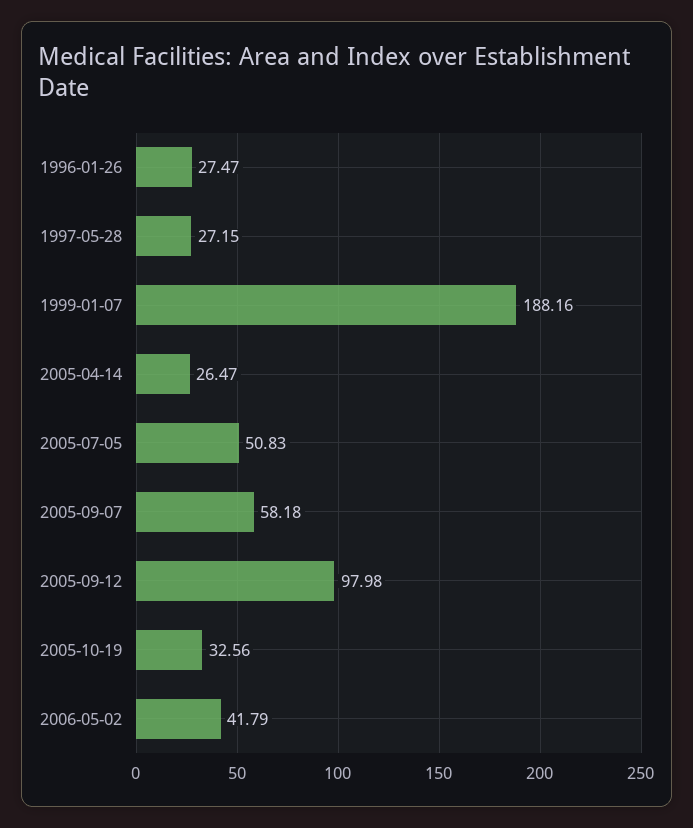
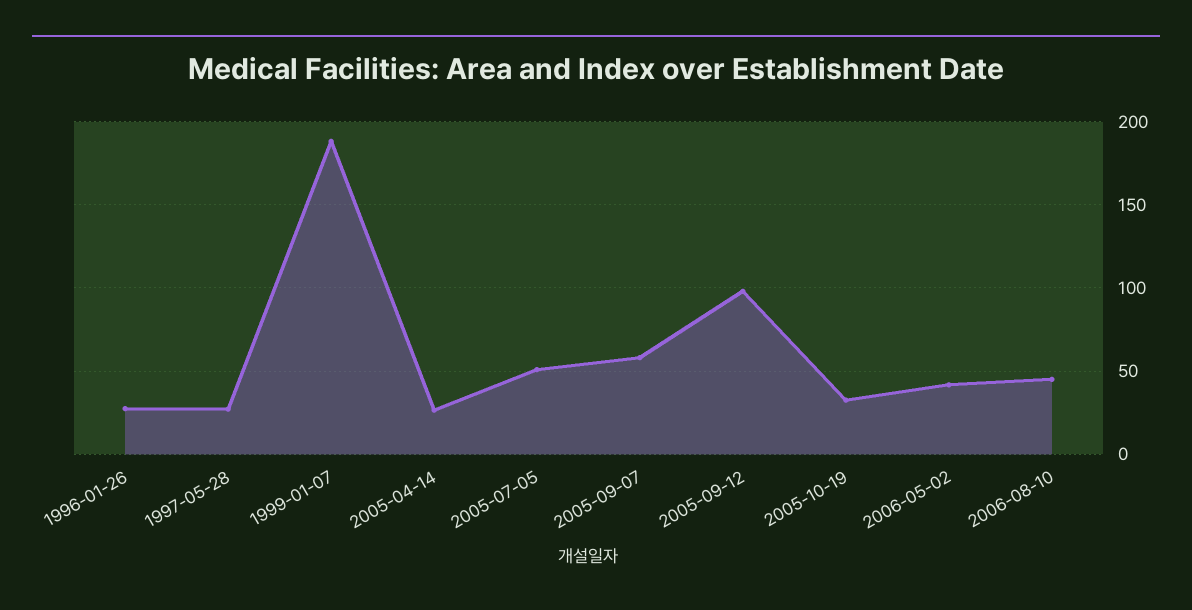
2006-08-10: none -> 45

